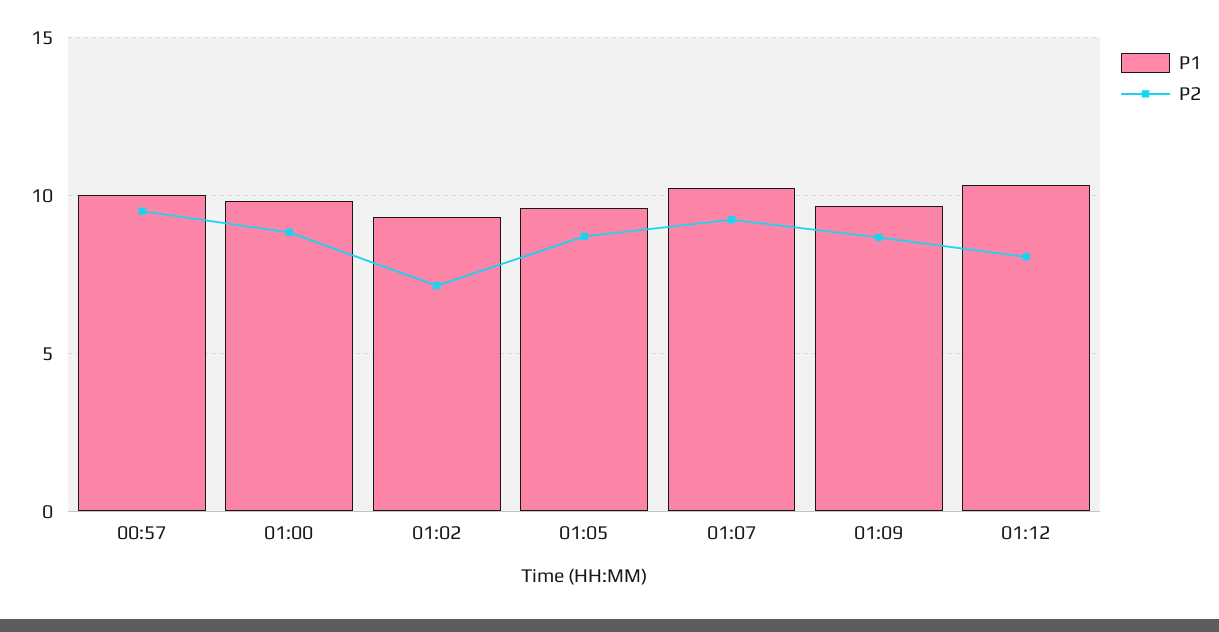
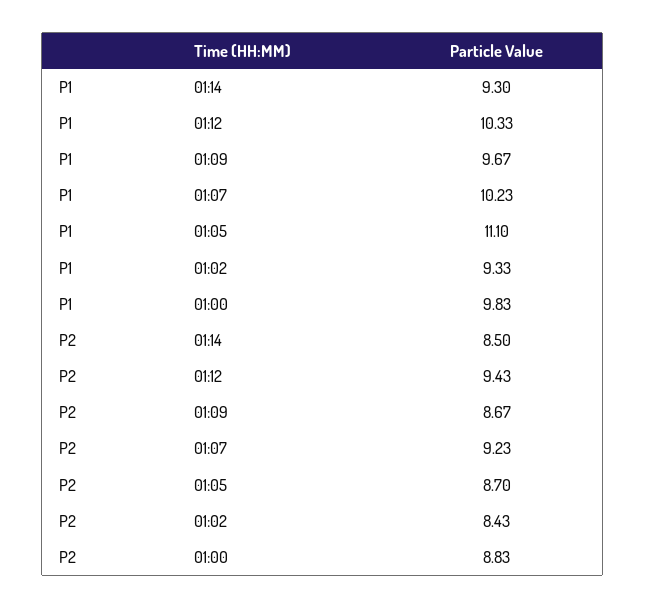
P1, 00:57: 10 -> none
P2, 00:57: 9.5 -> none
P2, 01:02: 7 -> 8.43
P1, 01:05: 9.5 -> 11.1
P2, 01:12: 8 -> 9.43
P1, 01:14: none -> 9.3
P2, 01:14: none -> 8.5

